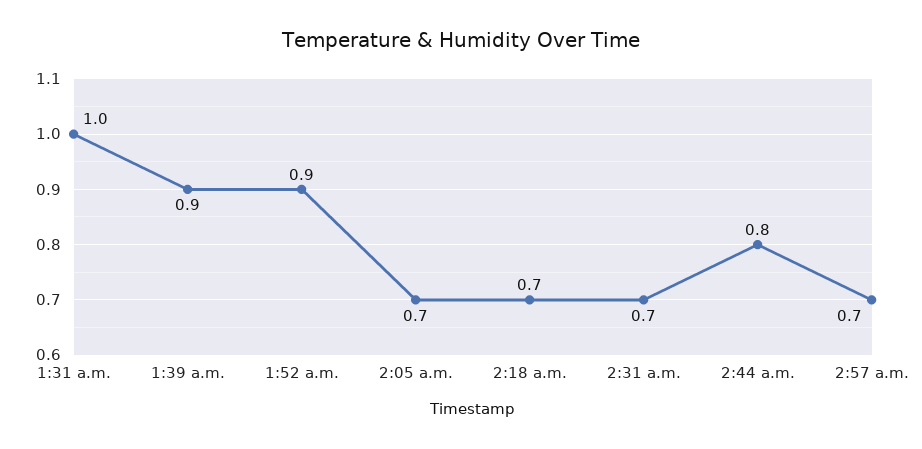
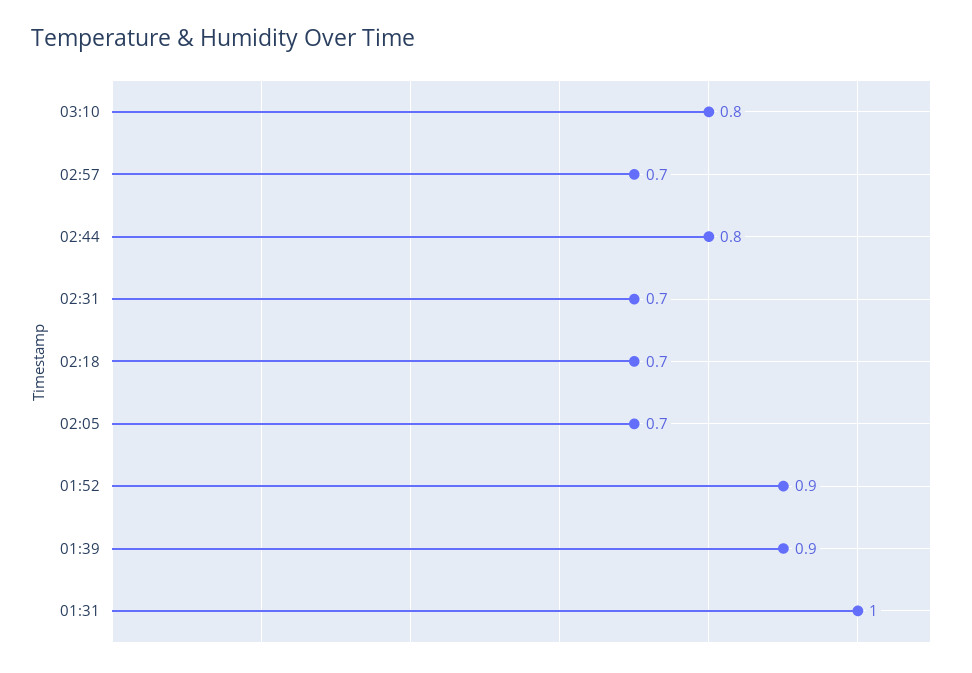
03:10: none -> 0.8

